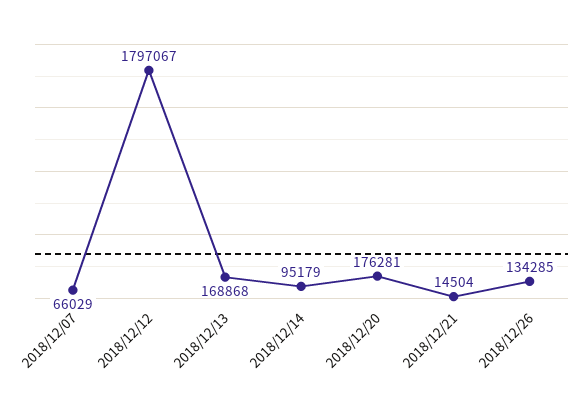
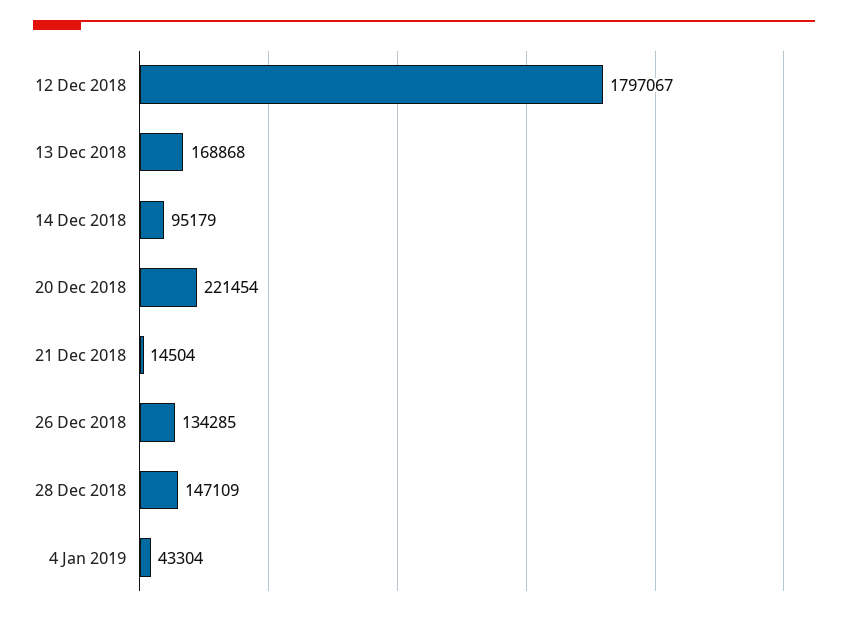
2018/12/07: 66029 -> none
2018/12/20: 176281 -> 221454
28 Dec 2018: none -> 147109
4 Jan 2019: none -> 43304

